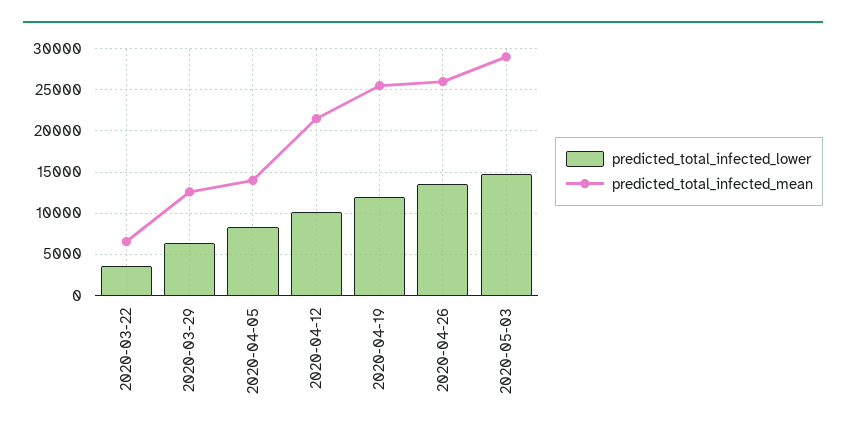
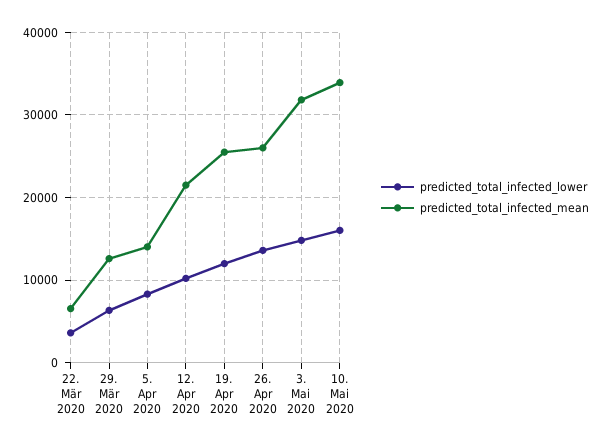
predicted_total_infected_mean, 2020-05-03: 29000 -> 32000
predicted_total_infected_lower, 10. Mai 2020: none -> 16000
predicted_total_infected_mean, 10. Mai 2020: none -> 34000

